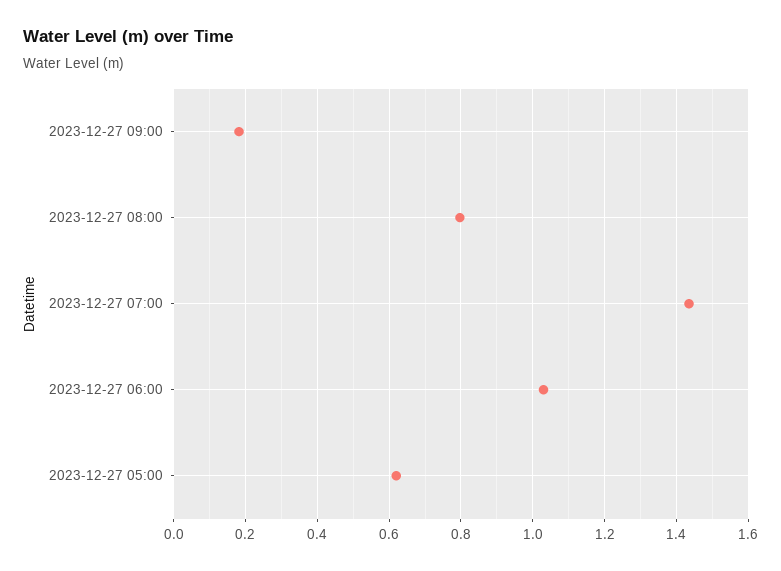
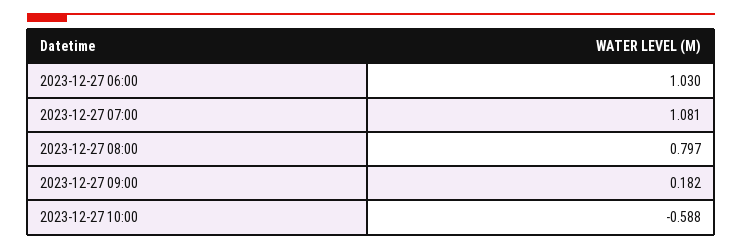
2023-12-27 07:00: 1.44 -> 1.081
2023-12-27 05:00: 0.62 -> none
2023-12-27 10:00: none -> -0.588

